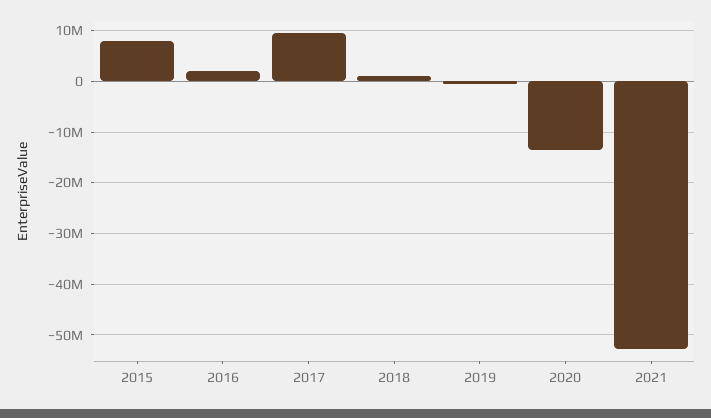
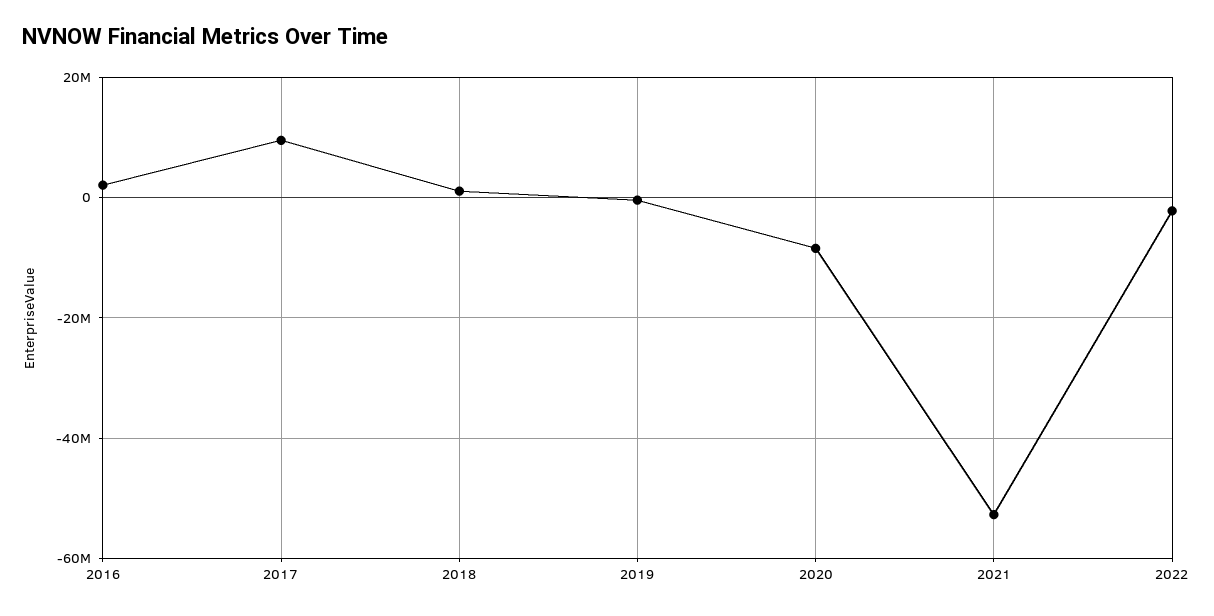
2015: 8000000 -> none
2020: -14000000 -> -8000000
2022: none -> -2000000

